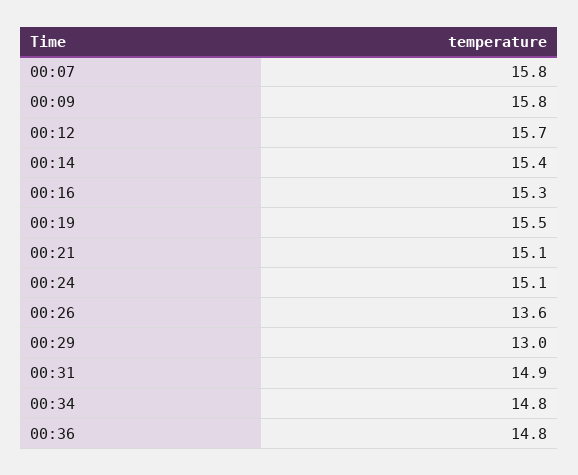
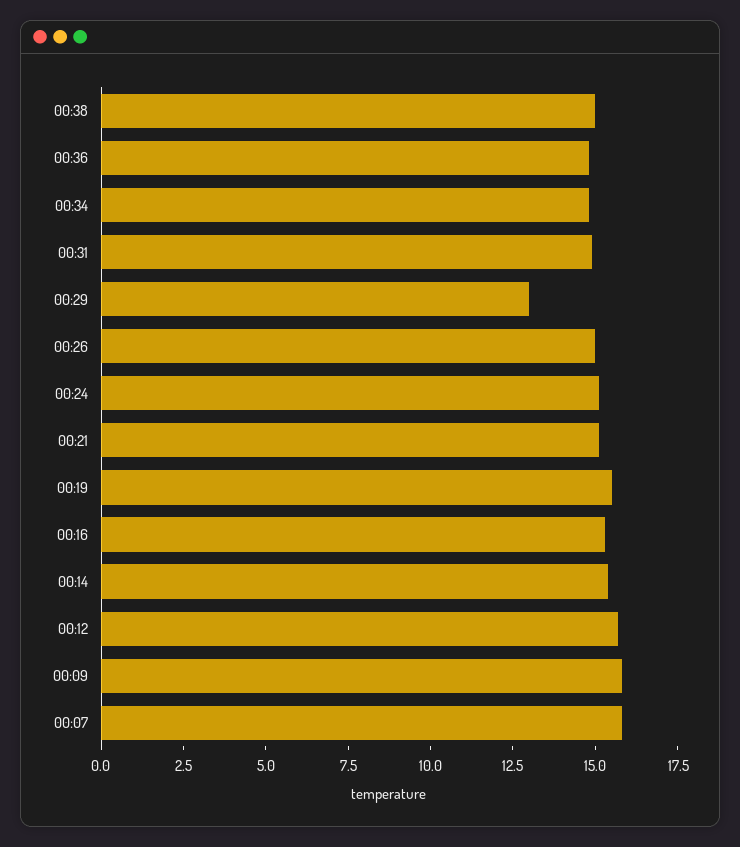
00:26: 13.6 -> 15
00:38: none -> 15

